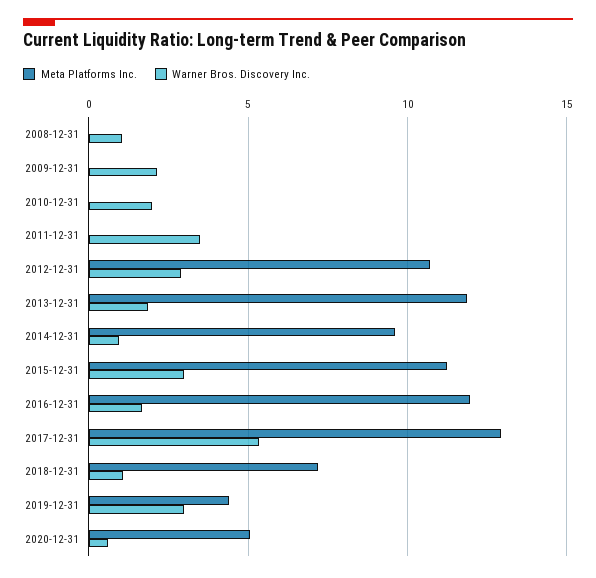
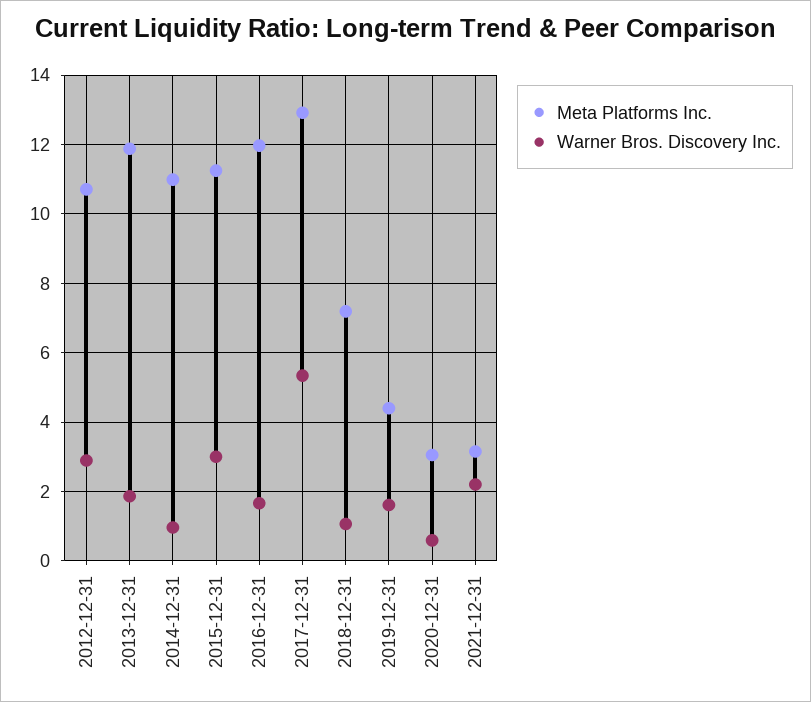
Meta Platforms Inc., 2008-12-31: 0 -> none
Warner Bros. Discovery Inc., 2008-12-31: 1 -> none
Meta Platforms Inc., 2009-12-31: 0 -> none
Warner Bros. Discovery Inc., 2009-12-31: 2 -> none
Meta Platforms Inc., 2010-12-31: 0 -> none
Warner Bros. Discovery Inc., 2010-12-31: 2 -> none
Meta Platforms Inc., 2011-12-31: 0 -> none
Warner Bros. Discovery Inc., 2011-12-31: 3.5 -> none
Meta Platforms Inc., 2014-12-31: 9.5 -> 11
Warner Bros. Discovery Inc., 2019-12-31: 3 -> 1.6
Meta Platforms Inc., 2020-12-31: 5 -> 3
Meta Platforms Inc., 2021-12-31: none -> 3.2
Warner Bros. Discovery Inc., 2021-12-31: none -> 2.2

